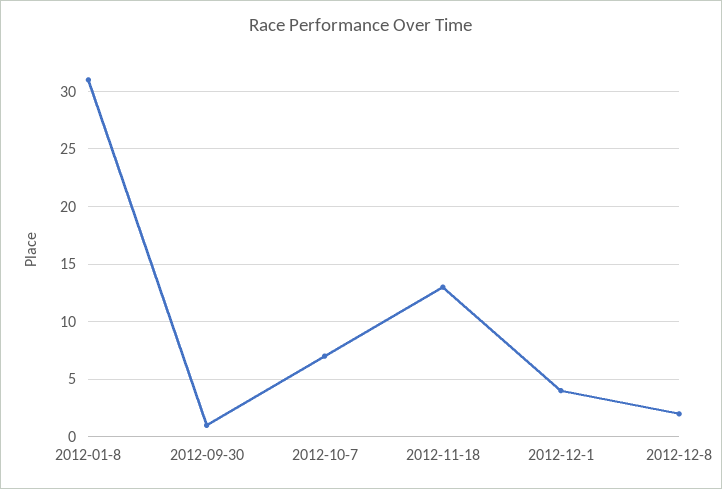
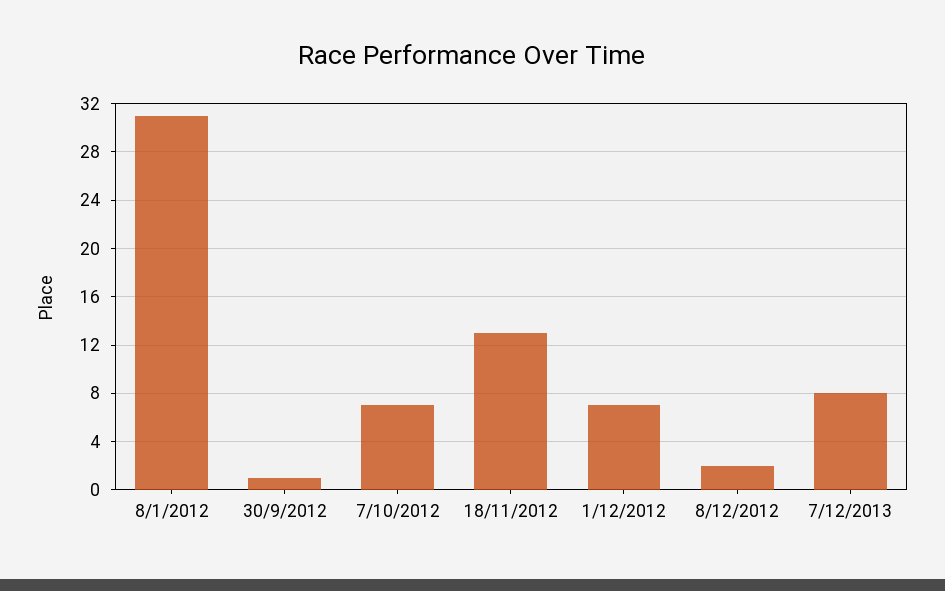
2012-12-1: 4 -> 7
7/12/2013: none -> 8

